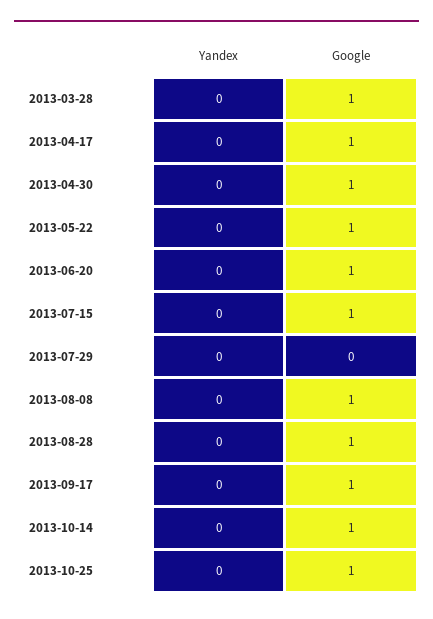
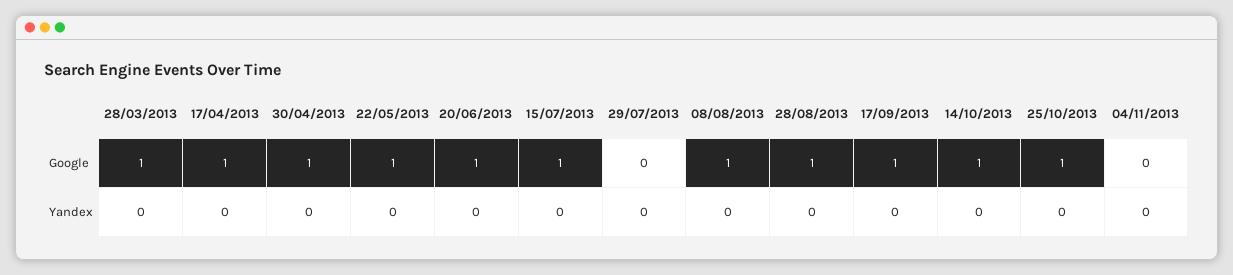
Google, 04/11/2013: none -> 0
Yandex, 04/11/2013: none -> 0

